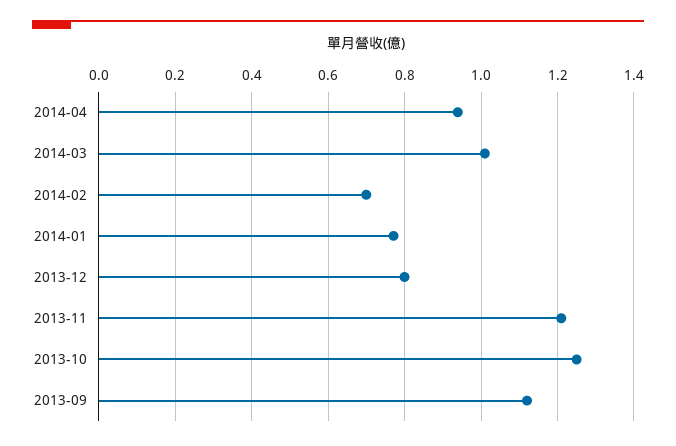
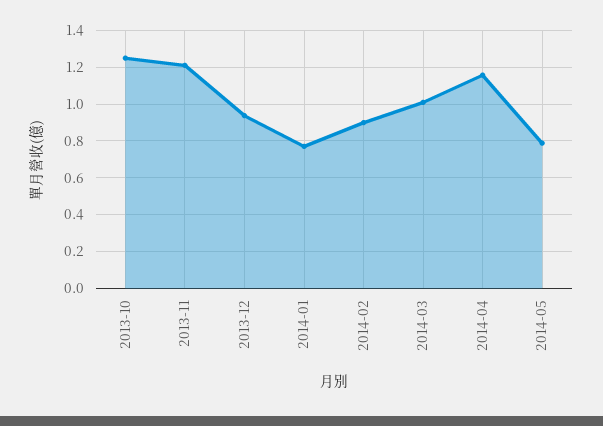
2014-04: 0.94 -> 1.15
2014-02: 0.7 -> 0.9
2013-12: 0.8 -> 0.95
2013-09: 1.12 -> none
2014-05: none -> 0.8

